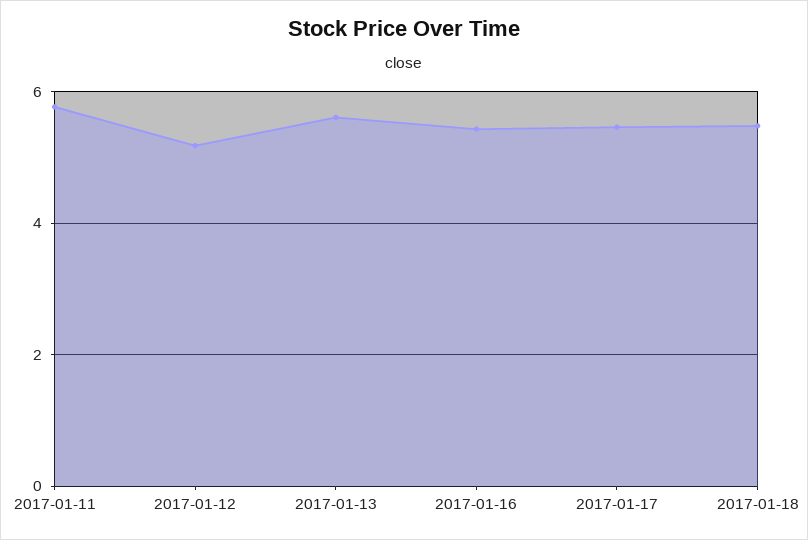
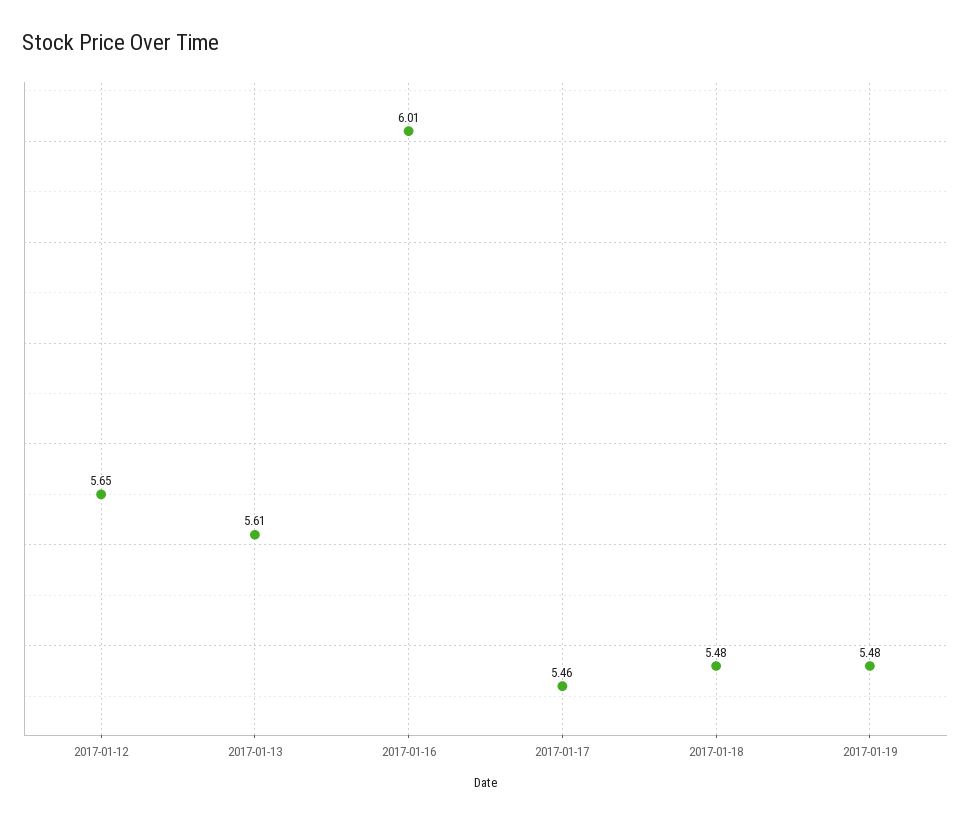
2017-01-11: 5.8 -> none
2017-01-12: 5.2 -> 5.65
2017-01-16: 5.4 -> 6.01
2017-01-19: none -> 5.48

